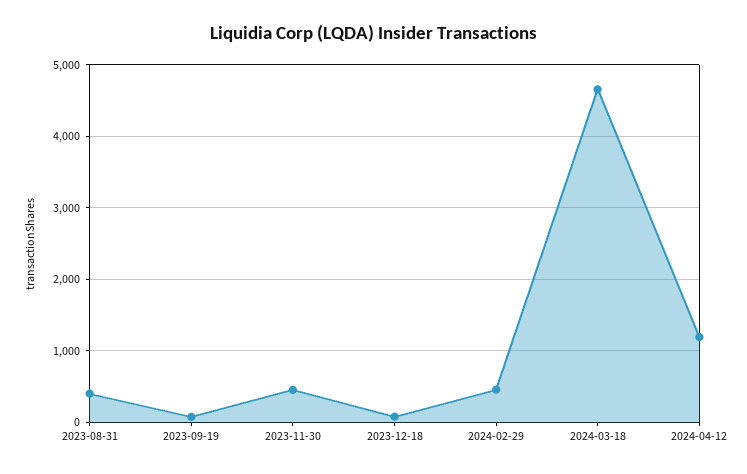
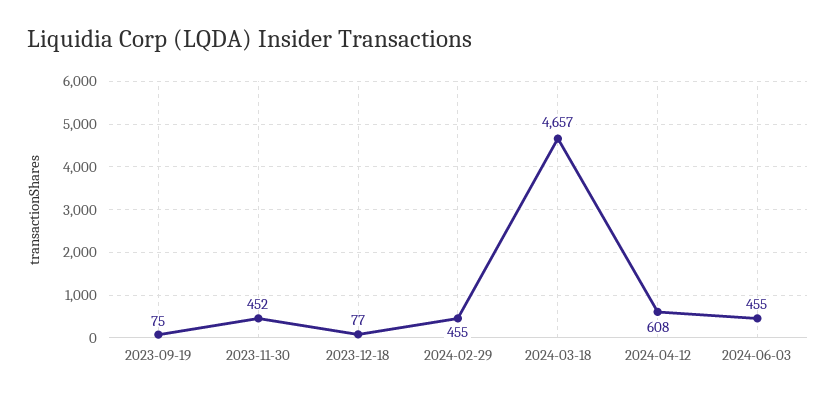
2023-08-31: 400 -> none
2024-04-12: 1200 -> 608
2024-06-03: none -> 455

